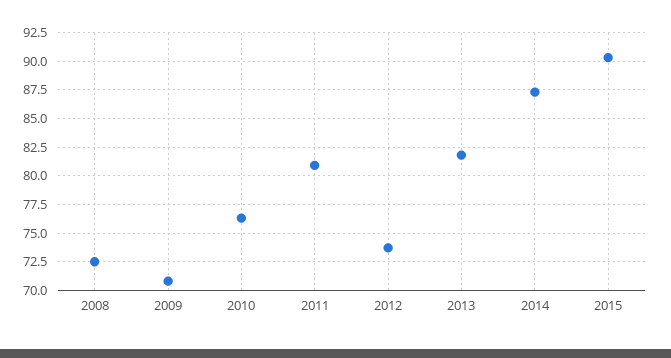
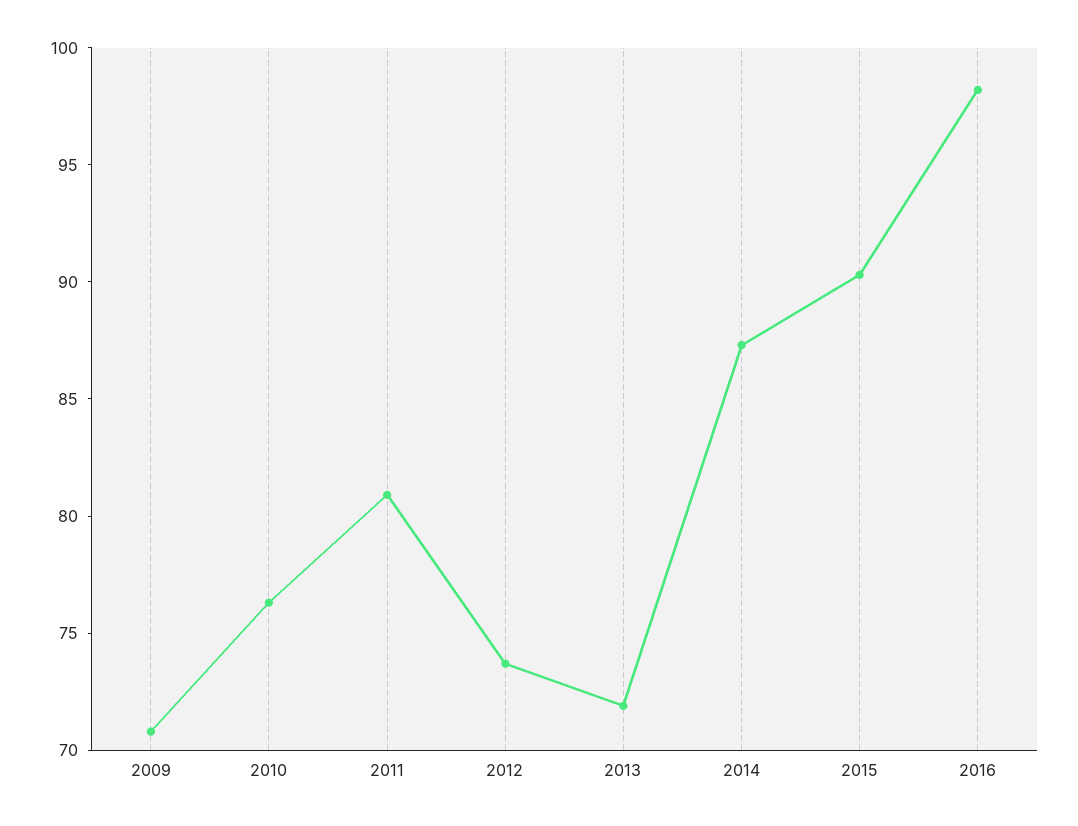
2008: 72.5 -> none
2013: 82.5 -> 72
2016: none -> 98

